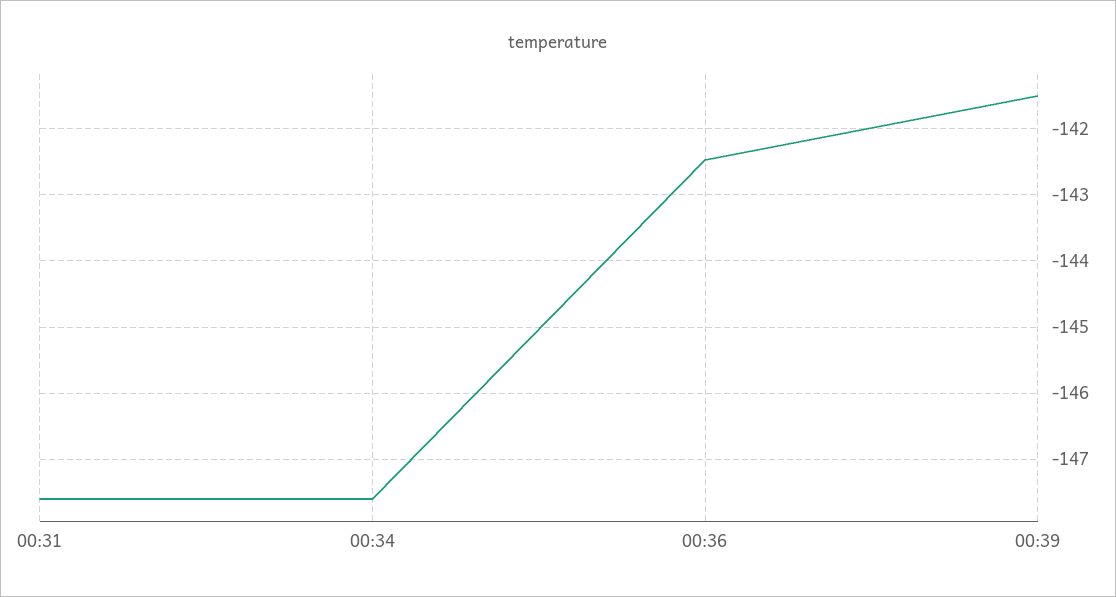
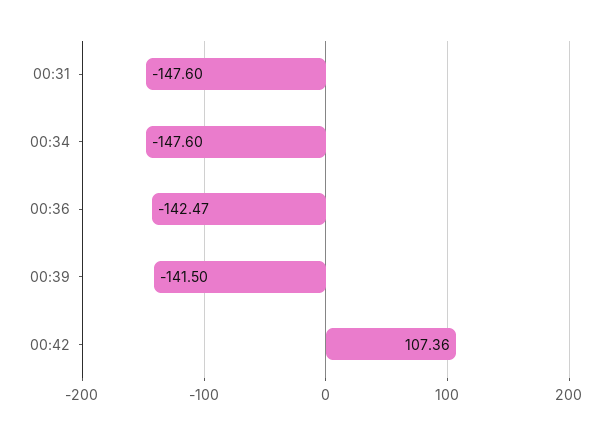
00:42: none -> 107.36

